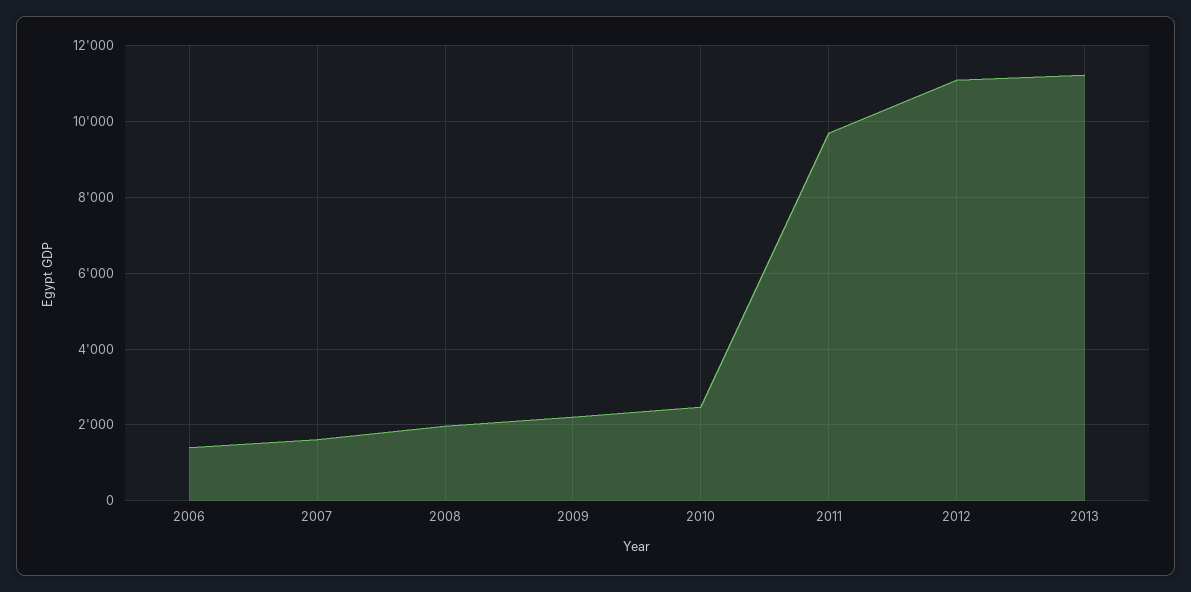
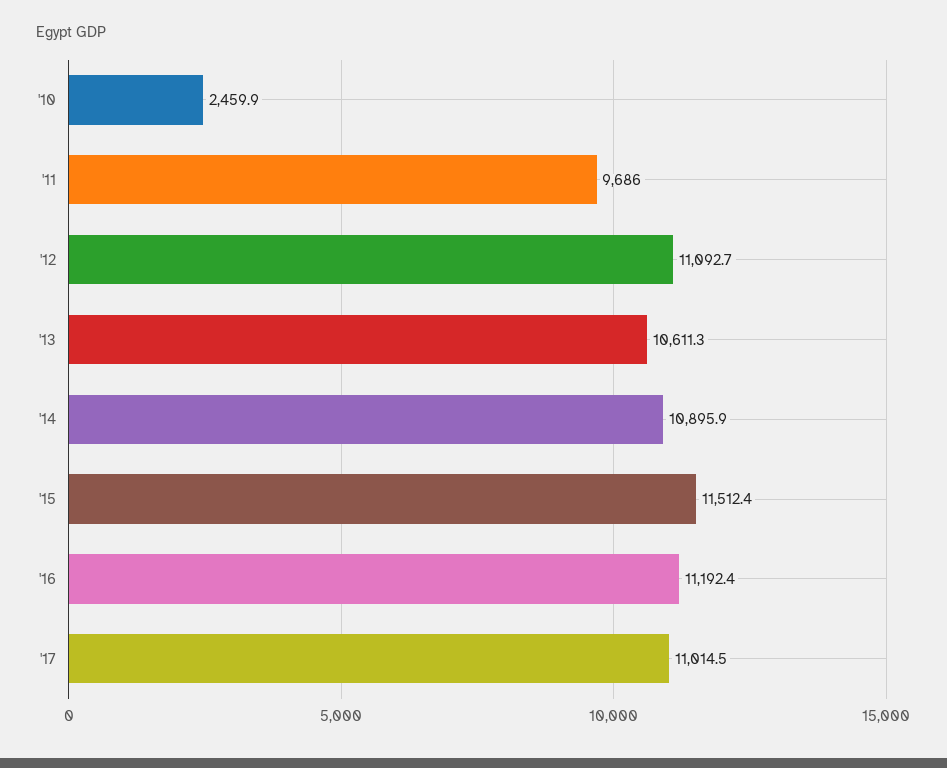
2006: 1400 -> none
2007: 1600 -> none
2008: 2000 -> none
2009: 2200 -> none
2013: 11200 -> 10611.3
'14: none -> 10895.9
'15: none -> 11512.4
'16: none -> 11192.4
'17: none -> 11014.5

